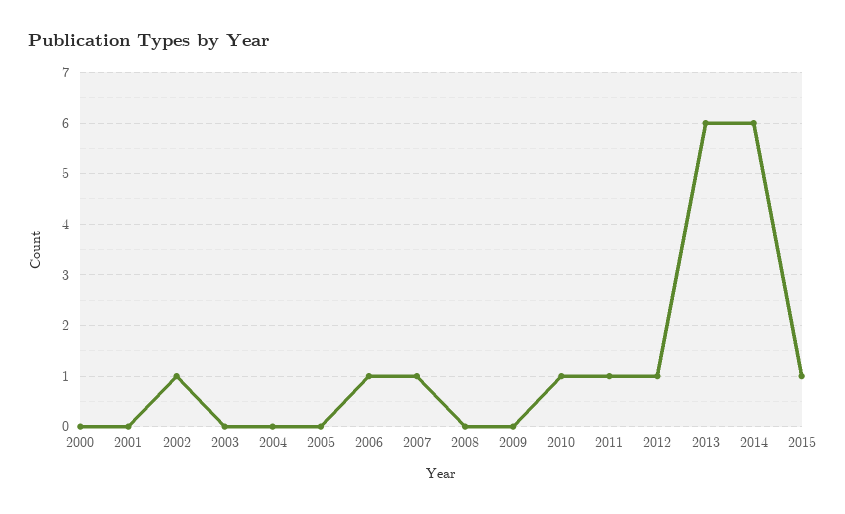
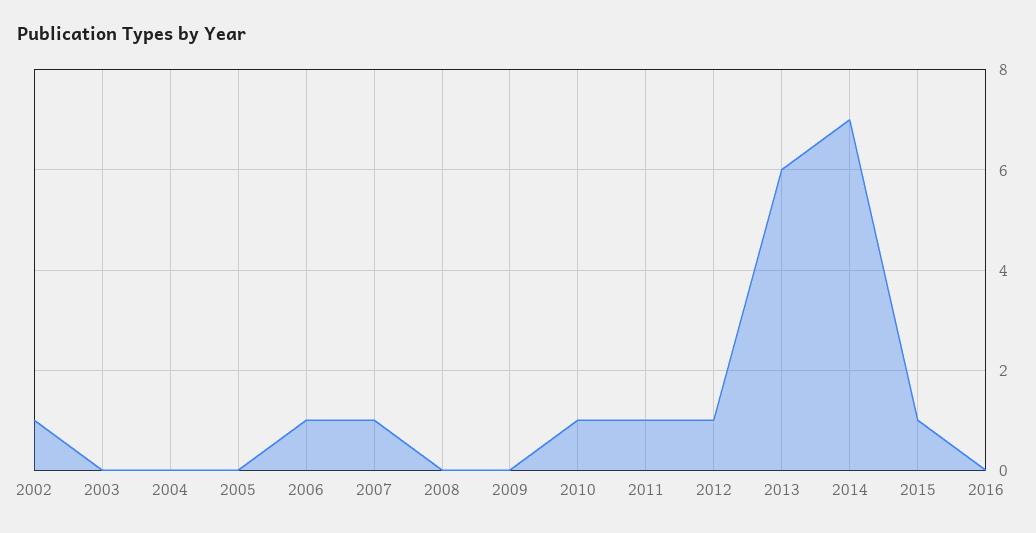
2000: 0 -> none
2001: 0 -> none
2014: 6 -> 7
2016: none -> 0

